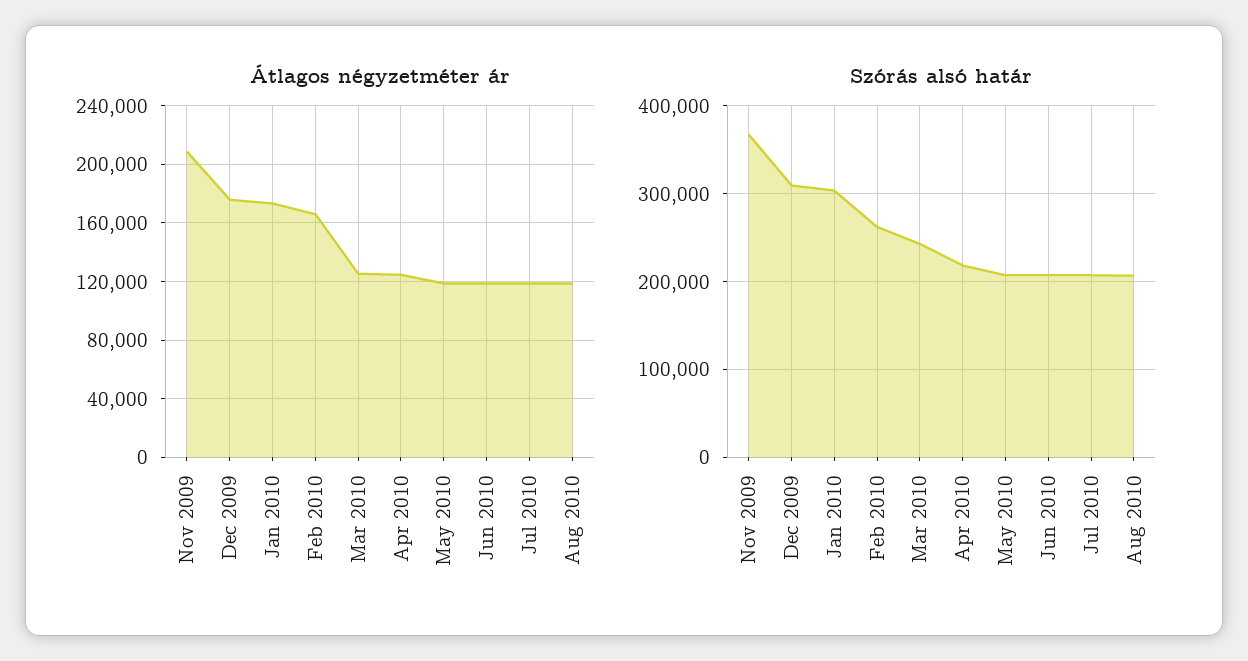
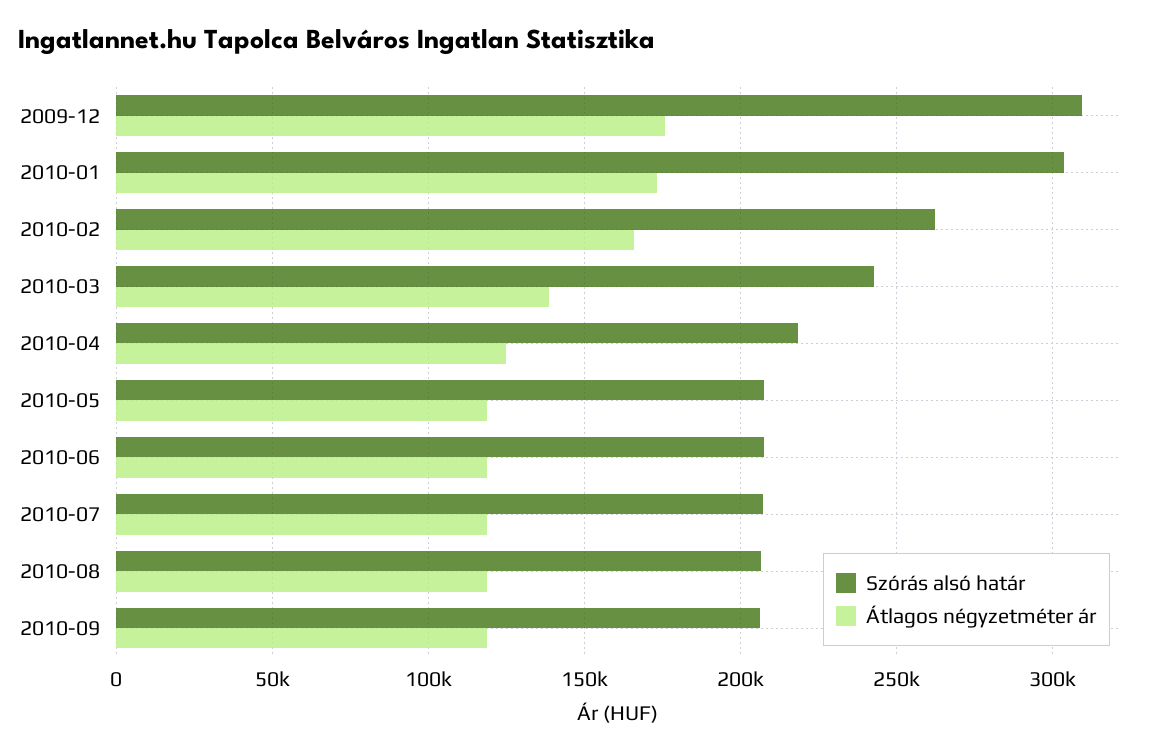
Átlagos négyzetméter ár, Nov 2009: 210000 -> none
Átlagos négyzetméter ár, Mar 2010: 125000 -> 140000
Szórás alsó határ, Nov 2009: 370000 -> none
Szórás alsó határ, 2010-09: none -> 205000
Átlagos négyzetméter ár, 2010-09: none -> 120000

